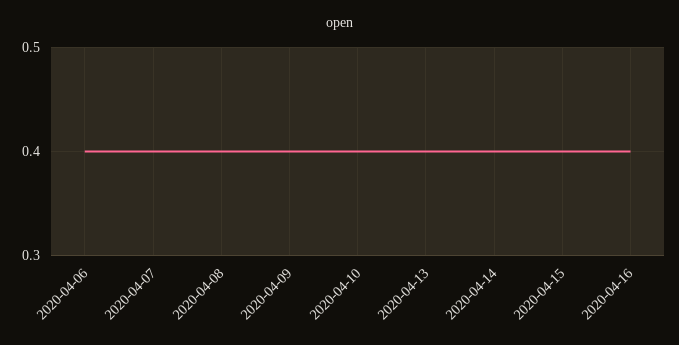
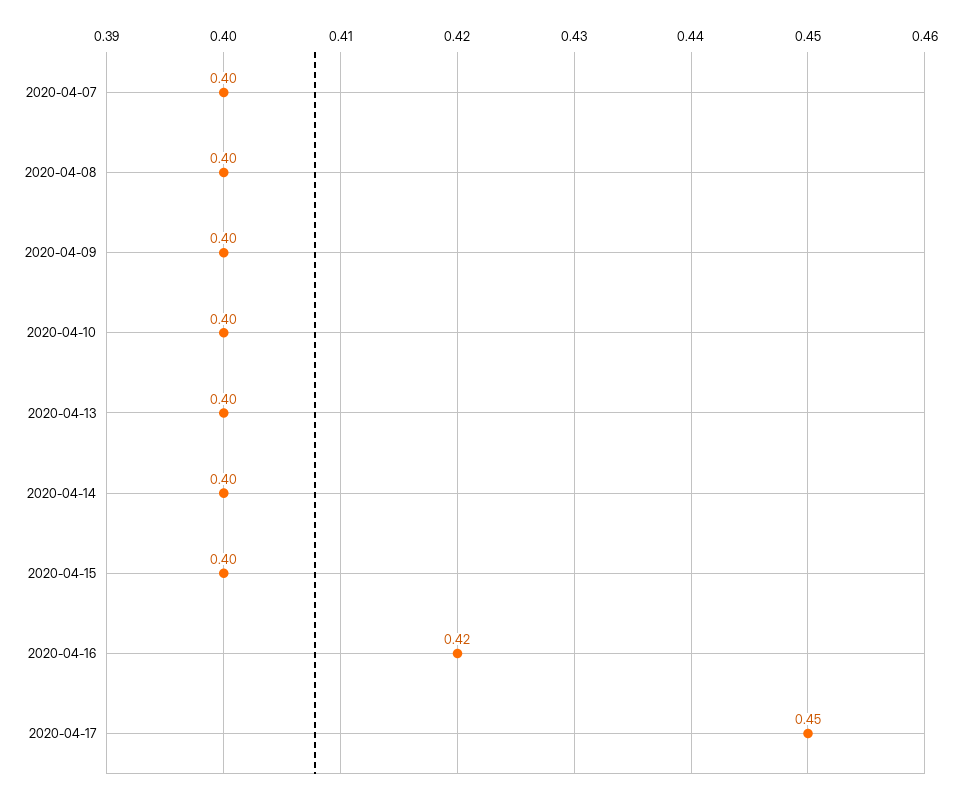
2020-04-06: 0.4 -> none
2020-04-16: 0.4 -> 0.42
2020-04-17: none -> 0.45

